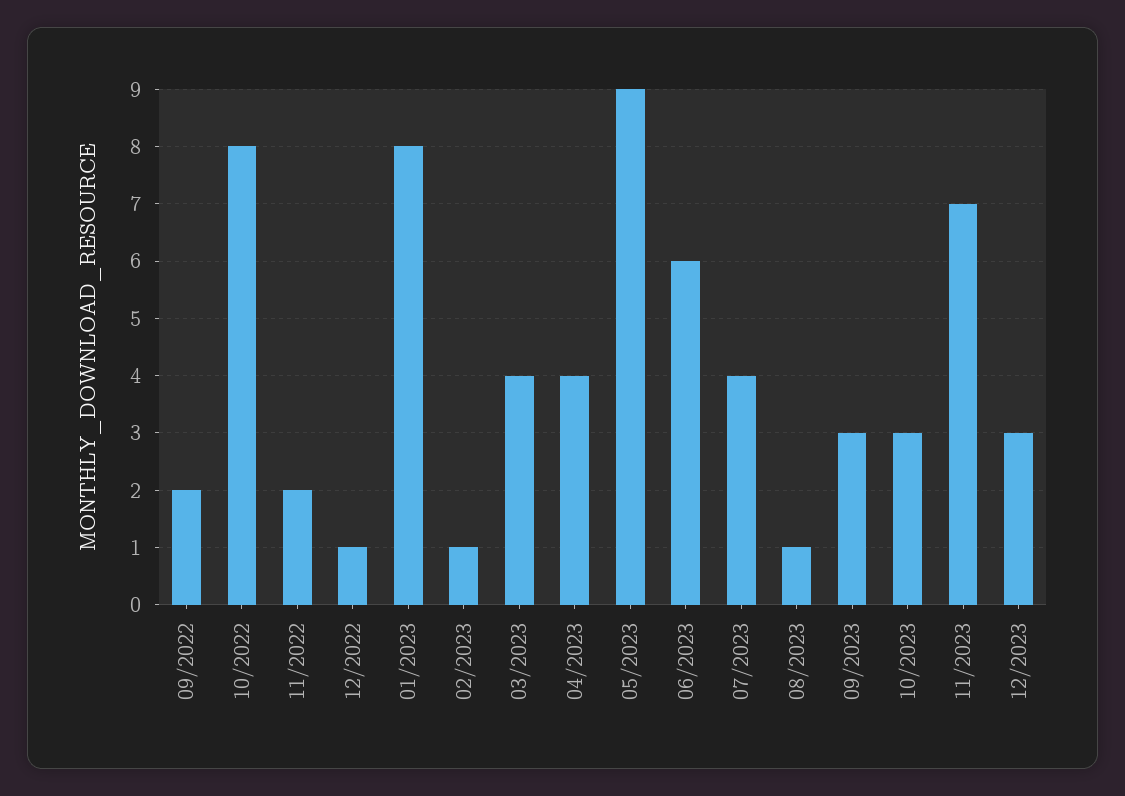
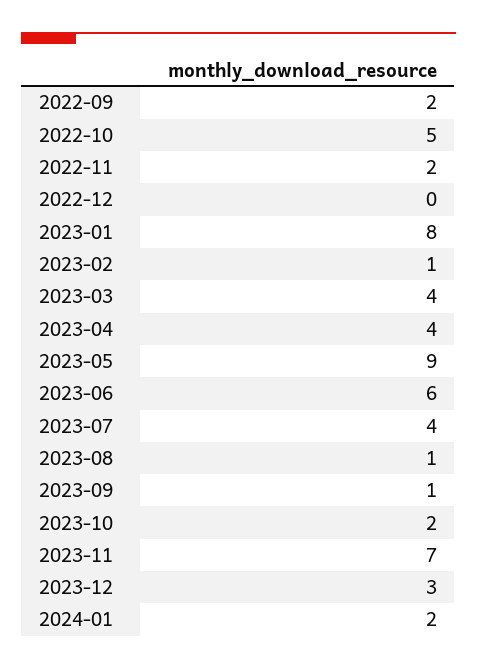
10/2022: 8 -> 5
12/2022: 1 -> 0
09/2023: 3 -> 1
10/2023: 3 -> 2
2024-01: none -> 2

